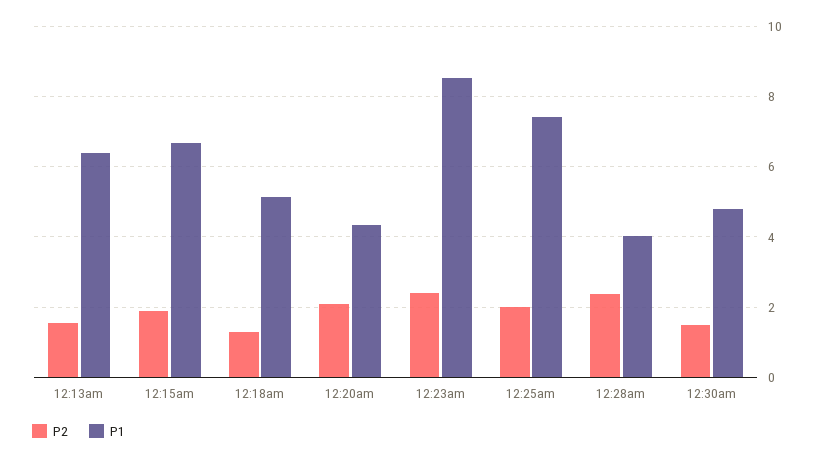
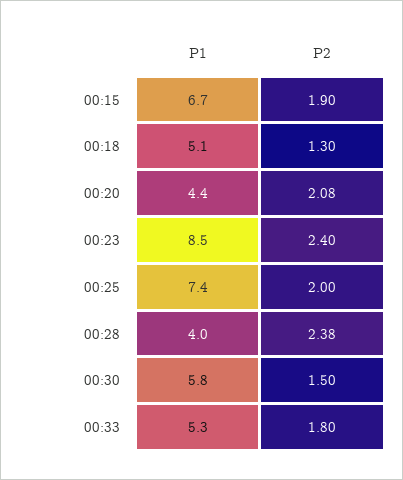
P2, 12:13am: 1.6 -> none
P1, 12:13am: 6.4 -> none
P1, 12:30am: 4.8 -> 5.8
P1, 00:33: none -> 5.3
P2, 00:33: none -> 1.8

